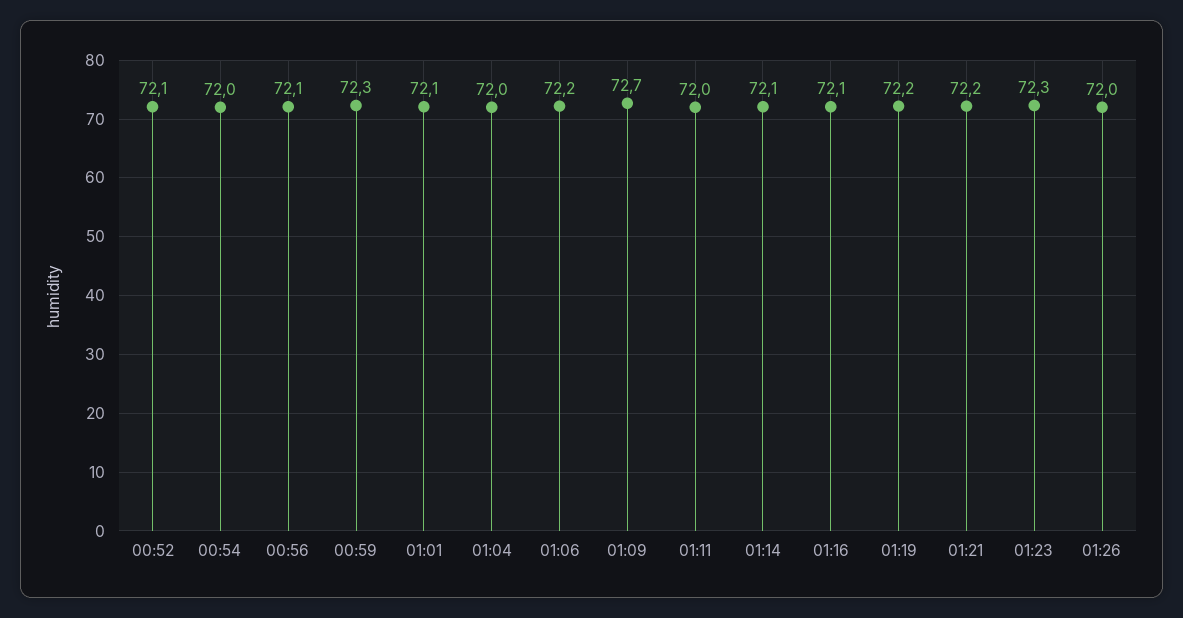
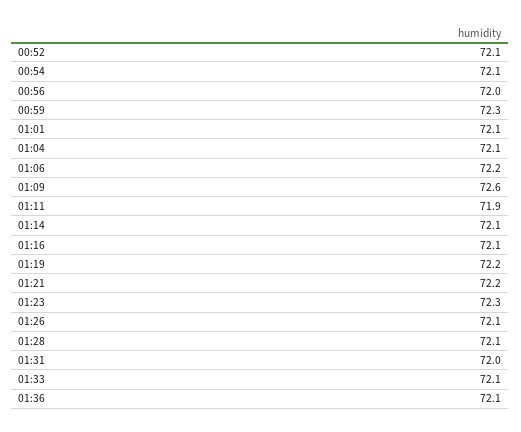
00:54: 72 -> 72.1
00:56: 72.1 -> 72
01:04: 72 -> 72.1
01:09: 72.7 -> 72.6
01:11: 72 -> 71.9
01:26: 72 -> 72.1
01:28: none -> 72.1
01:31: none -> 72
01:33: none -> 72.1
01:36: none -> 72.1

